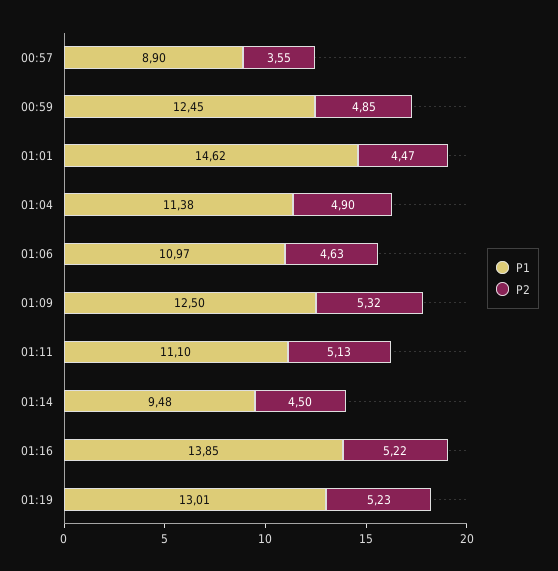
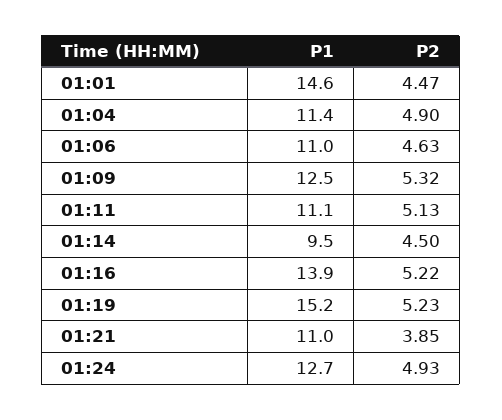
P1, 00:57: 8.9 -> none
P2, 00:57: 3.55 -> none
P1, 00:59: 12.45 -> none
P2, 00:59: 4.85 -> none
P1, 01:19: 13.01 -> 15.2
P1, 01:21: none -> 11
P2, 01:21: none -> 3.85
P1, 01:24: none -> 12.7
P2, 01:24: none -> 4.93

